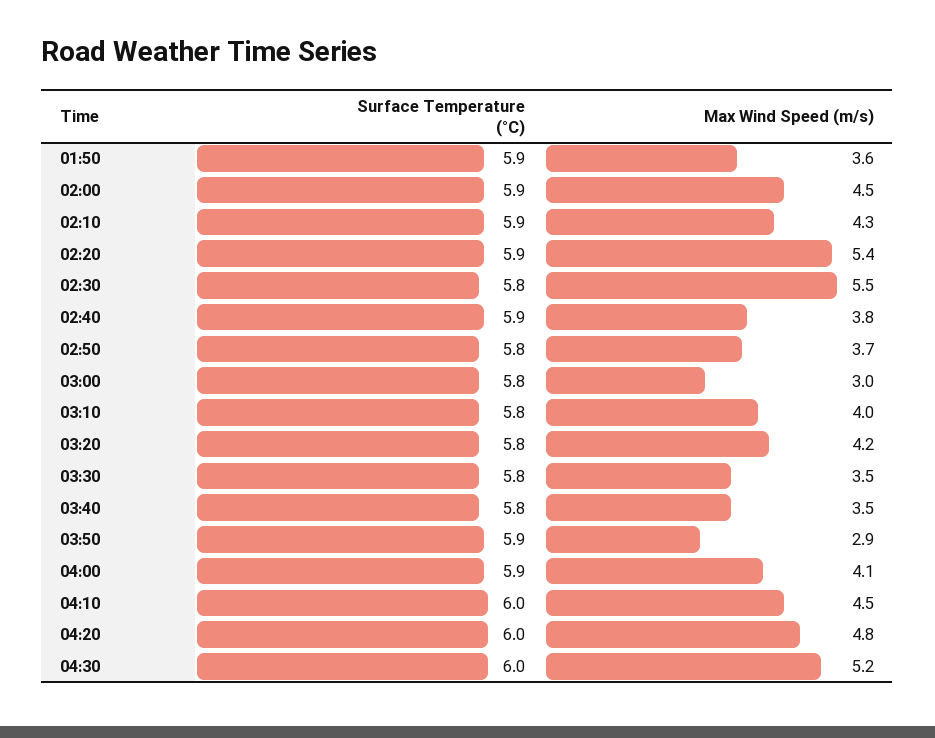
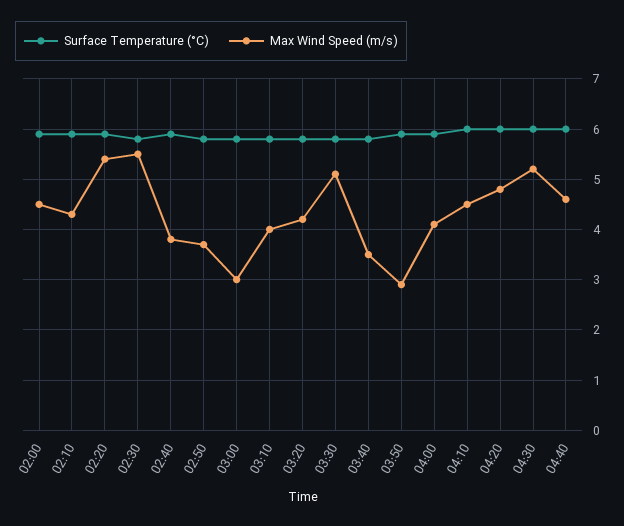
Surface Temperature (°C), 01:50: 5.9 -> none
Max Wind Speed (m/s), 01:50: 3.6 -> none
Max Wind Speed (m/s), 03:30: 3.5 -> 5
Surface Temperature (°C), 04:40: none -> 6
Max Wind Speed (m/s), 04:40: none -> 4.5

